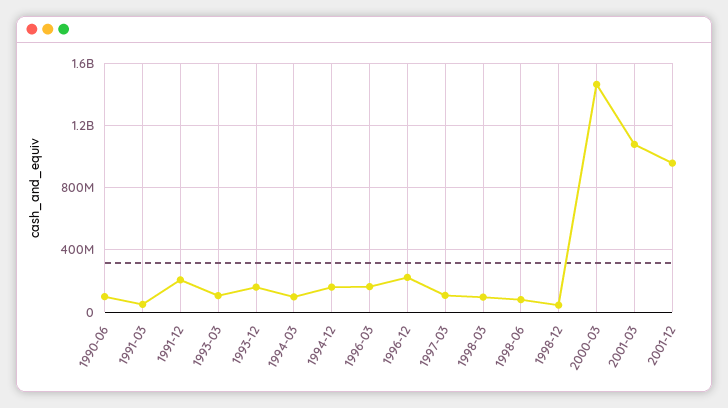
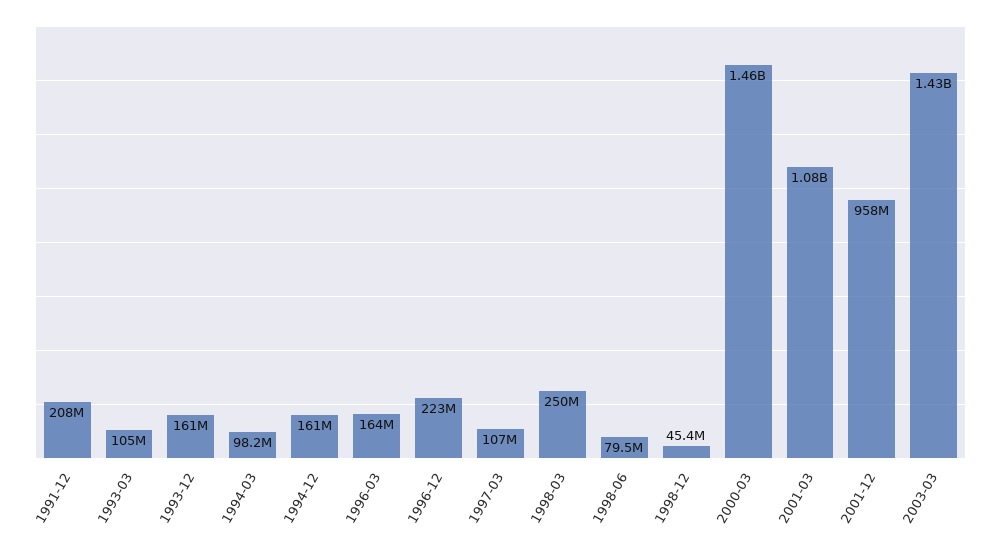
1990-06: 100000000 -> none
1991-03: 50000000 -> none
1998-03: 100000000 -> 250000000
2003-03: none -> 1430000000

